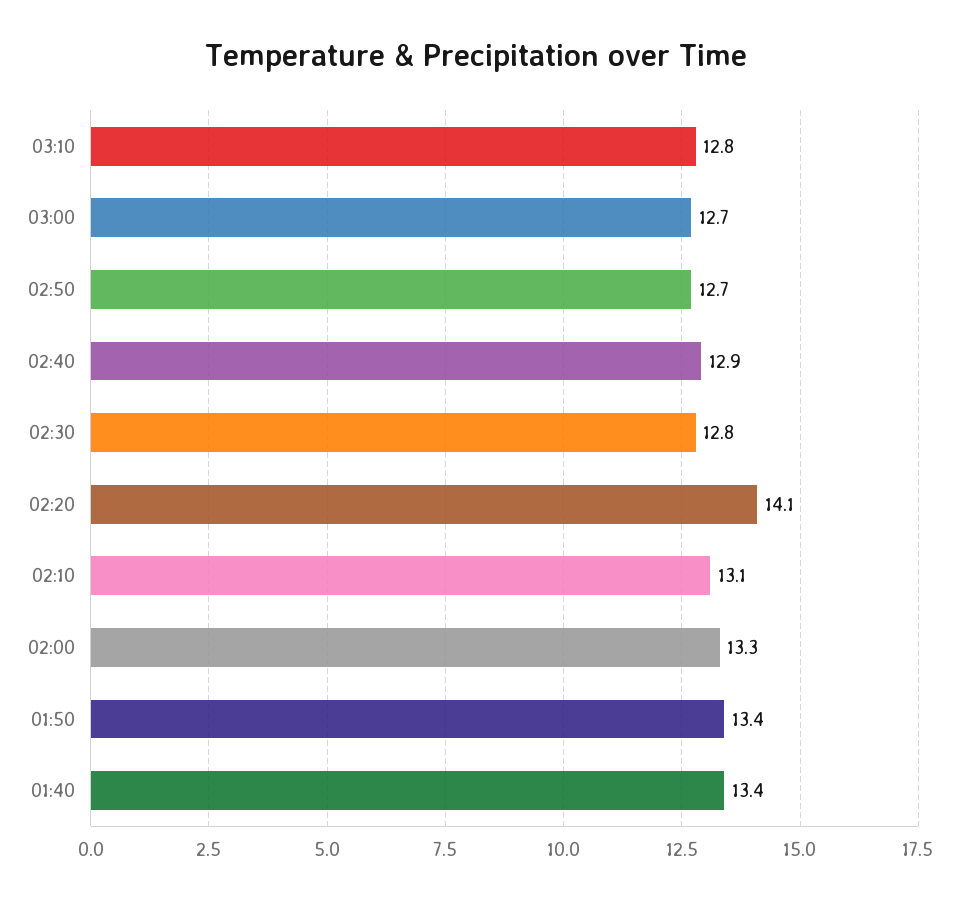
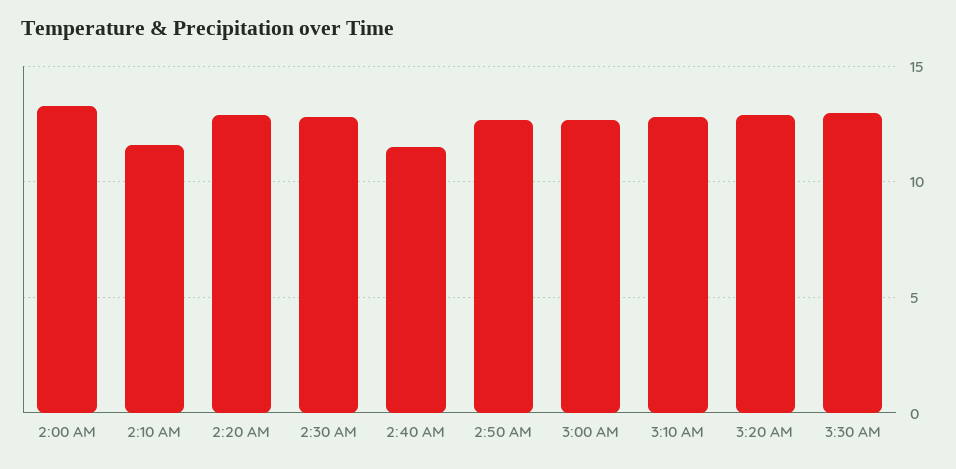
02:40: 12.9 -> 11.5
02:20: 14.1 -> 13
02:10: 13.1 -> 11.5
01:50: 13.4 -> none
01:40: 13.4 -> none
3:20 AM: none -> 13
3:30 AM: none -> 13

